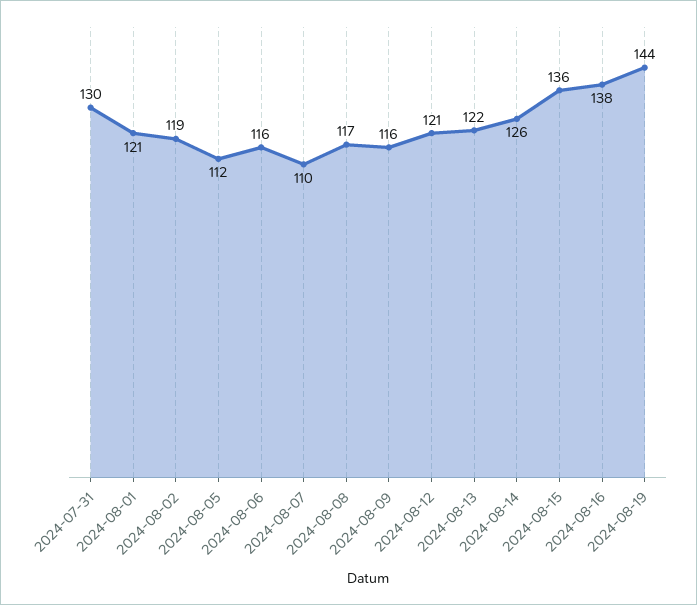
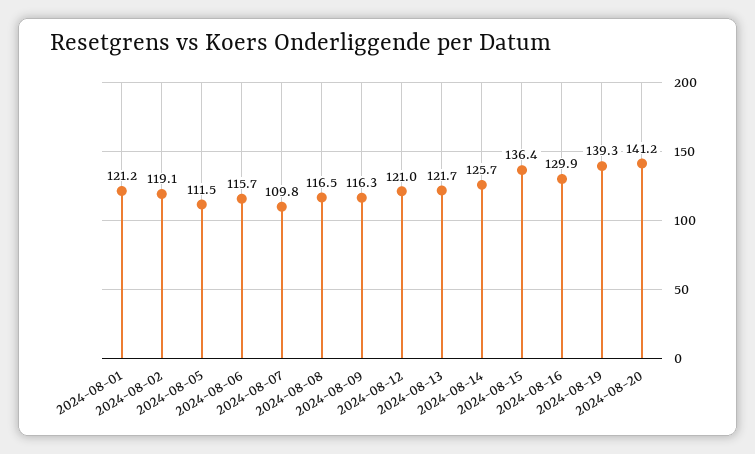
2024-07-31: 130 -> none
2024-08-16: 138 -> 129.9
2024-08-19: 144 -> 139.3
2024-08-20: none -> 141.2

